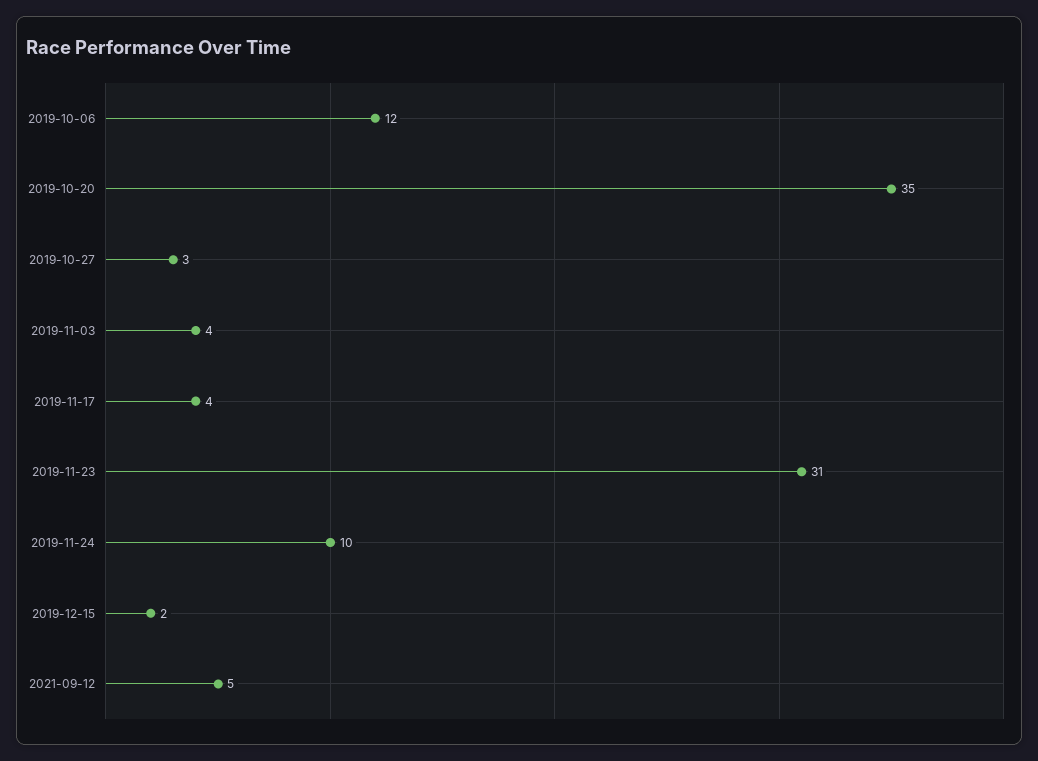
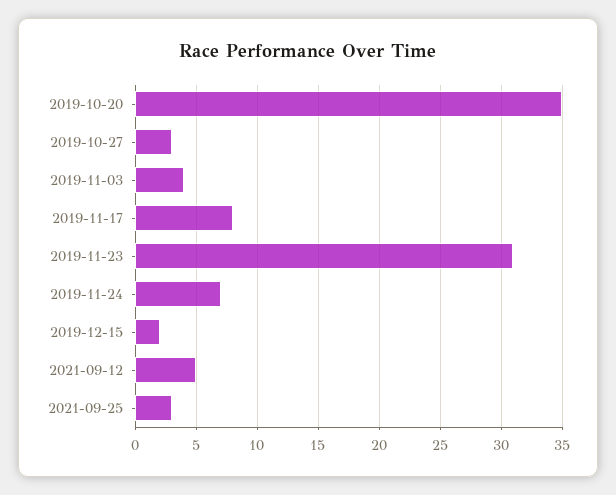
2019-10-06: 12 -> none
2019-11-17: 4 -> 8
2019-11-24: 10 -> 7
2021-09-25: none -> 3

